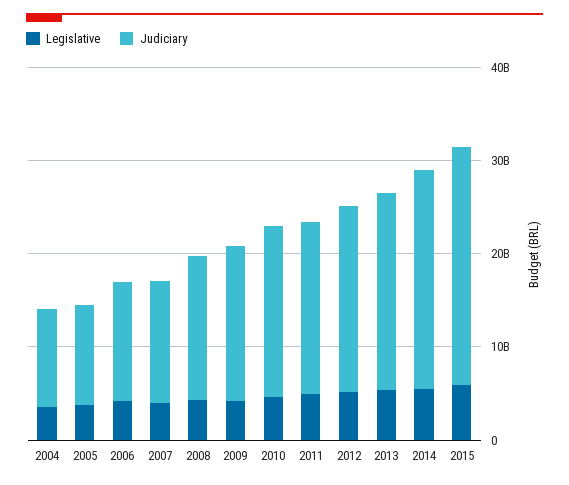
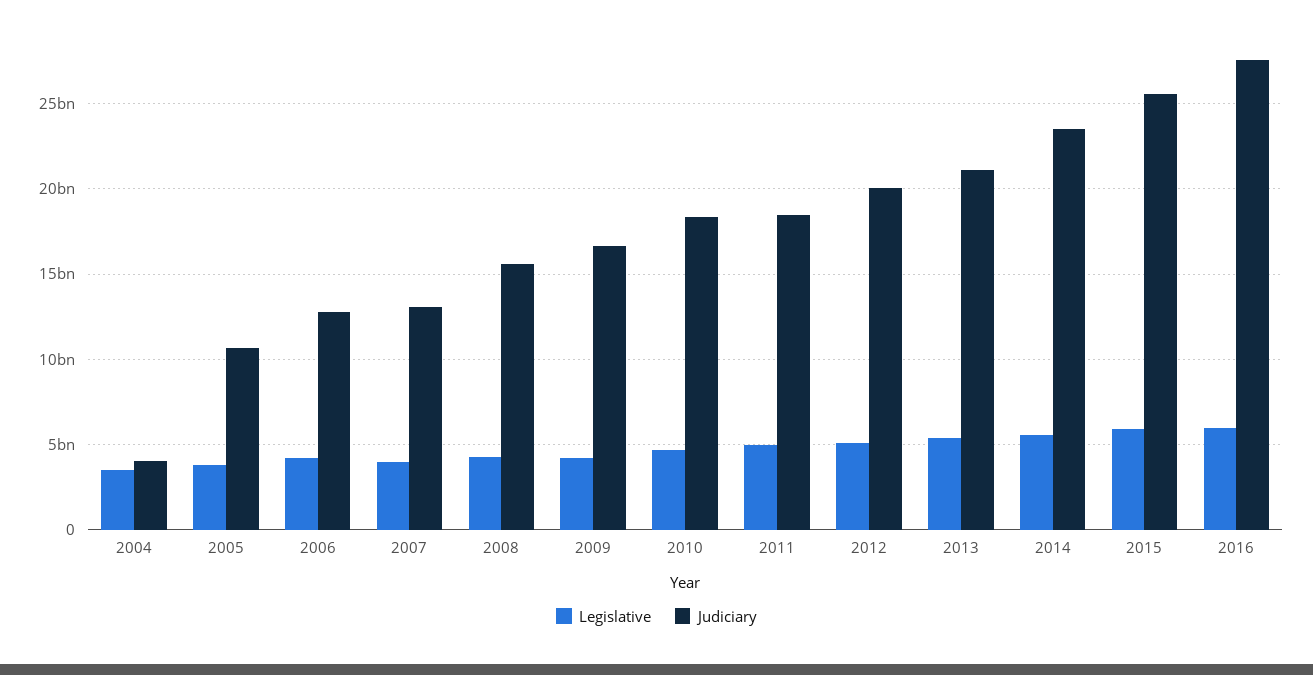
Judiciary, 2004: 10000000000 -> 4000000000
Legislative, 2016: none -> 6000000000
Judiciary, 2016: none -> 27500000000

